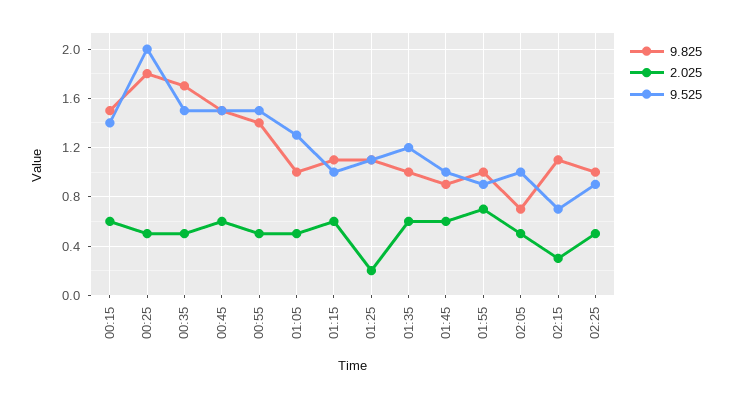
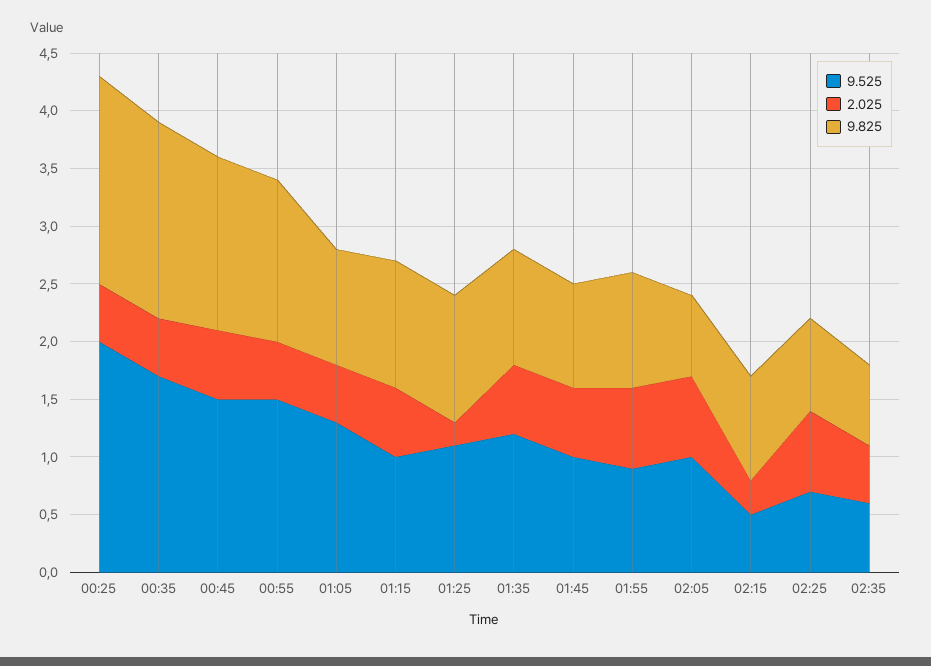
9.825, 00:15: 1.5 -> none
2.025, 00:15: 0.6 -> none
9.525, 00:15: 1.4 -> none
9.525, 00:35: 1.5 -> 1.7
2.025, 02:05: 0.5 -> 0.7
9.825, 02:15: 1.1 -> 0.9
9.525, 02:15: 0.7 -> 0.5
9.825, 02:25: 1 -> 0.8
2.025, 02:25: 0.5 -> 0.7
9.525, 02:25: 0.9 -> 0.7
9.525, 02:35: none -> 0.6
2.025, 02:35: none -> 0.5
9.825, 02:35: none -> 0.7

